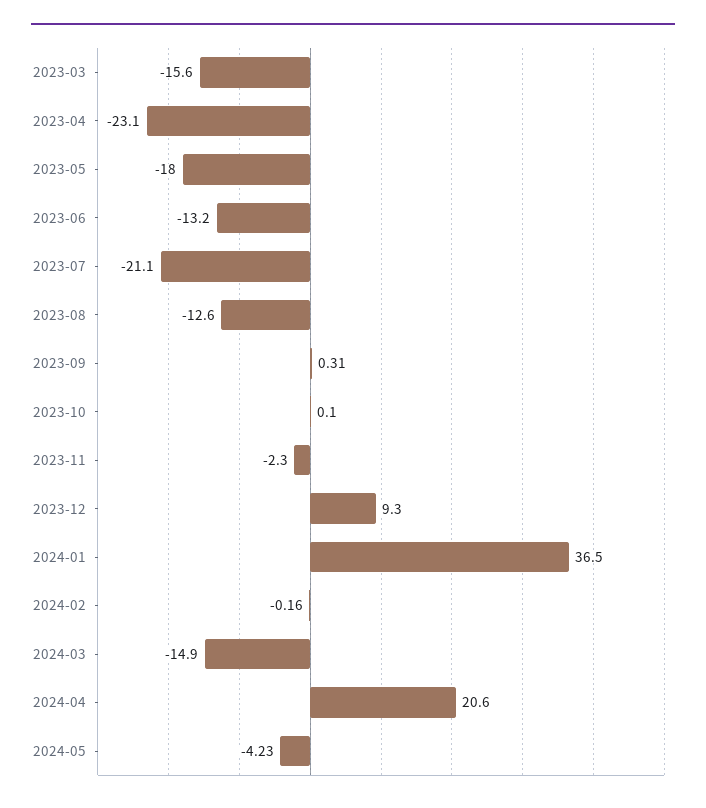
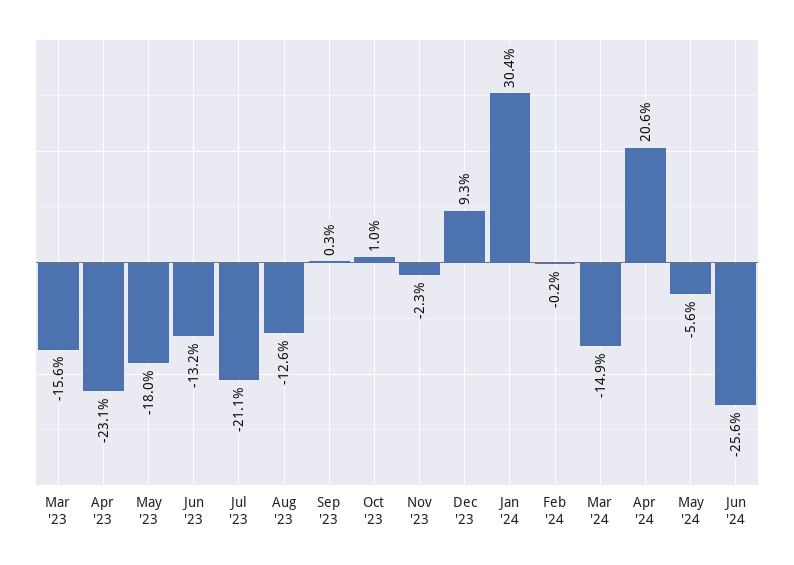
2023-10: 0.1 -> 1
2024-01: 36.5 -> 30.4
2024-05: -4.23 -> -5.6
Jun '24: none -> -25.6

